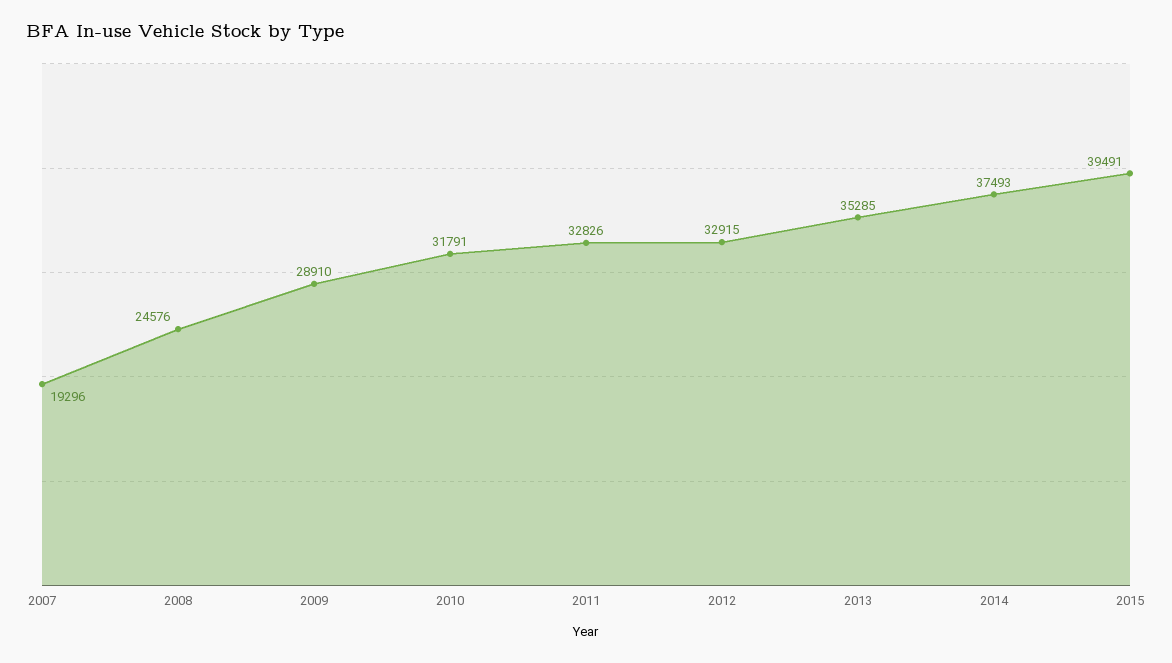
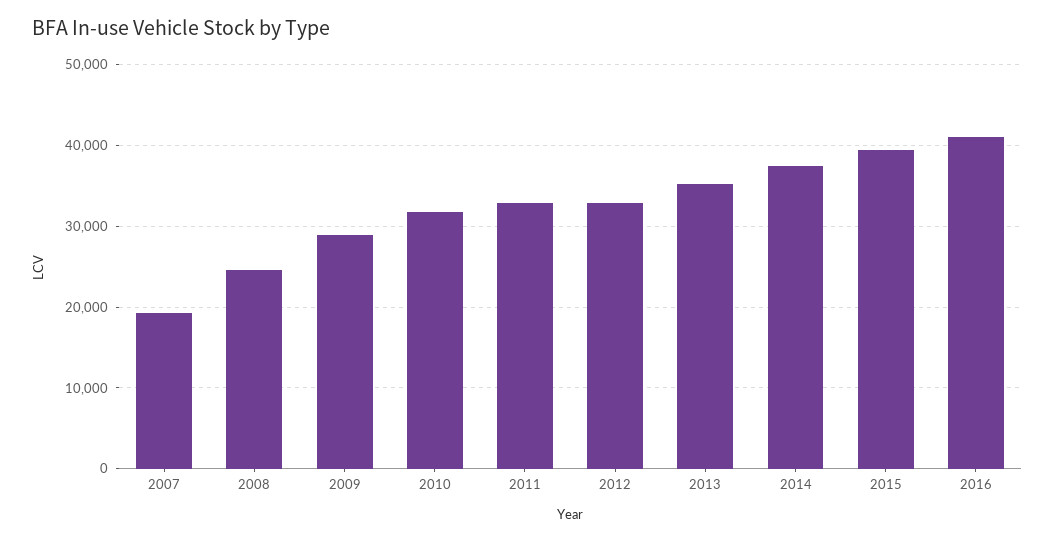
2016: none -> 41000

